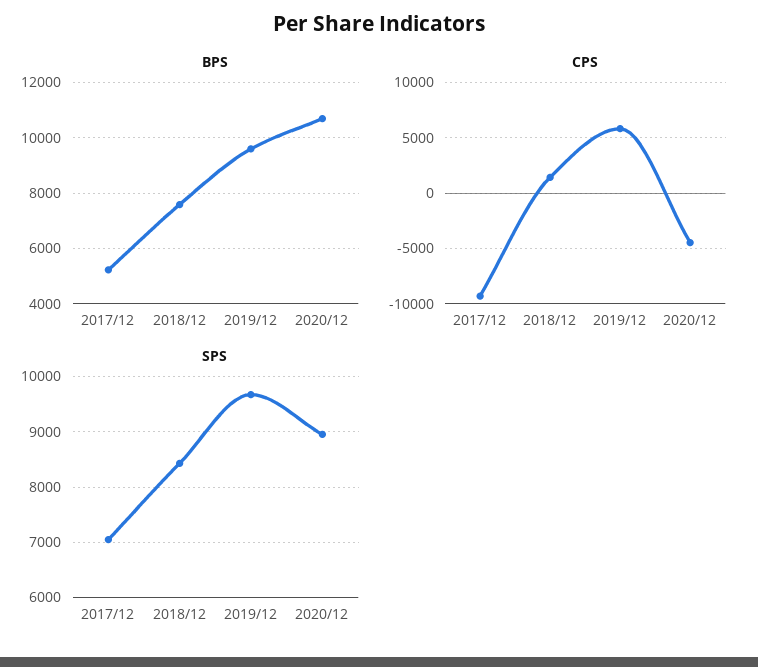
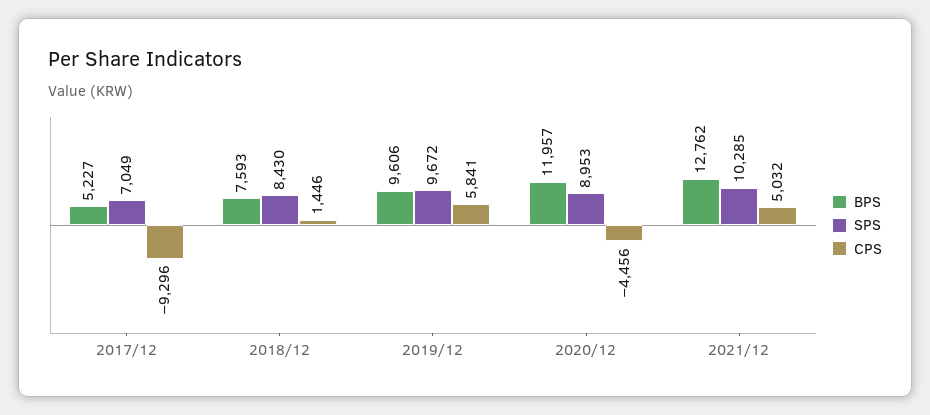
BPS, 2020/12: 10750 -> 11957
BPS, 2021/12: none -> 12762
SPS, 2021/12: none -> 10285
CPS, 2021/12: none -> 5032

